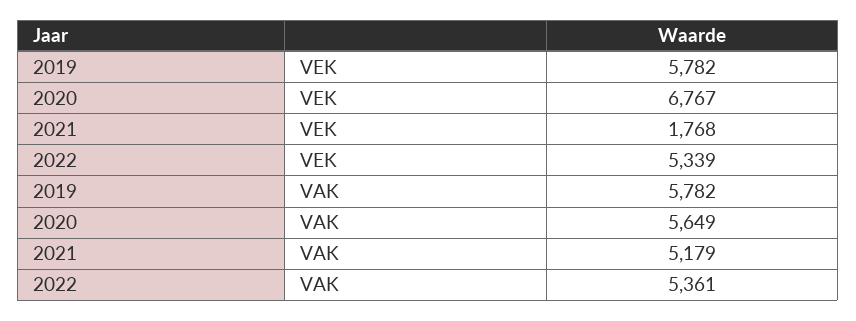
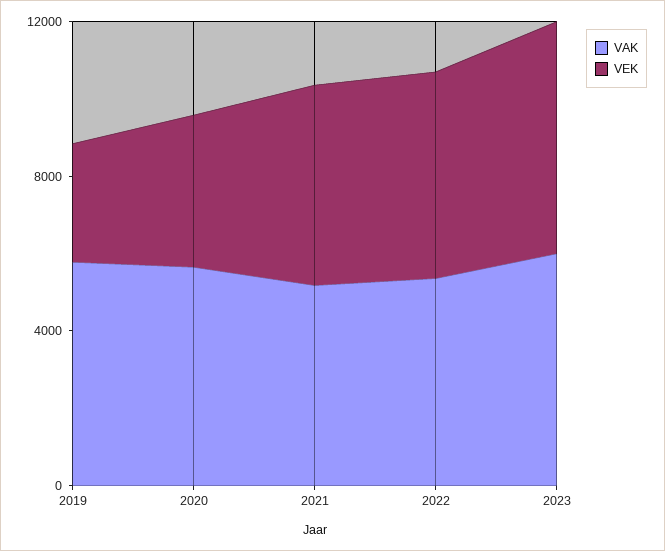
VEK, 2019: 5782 -> 3000
VEK, 2020: 6767 -> 4000
VEK, 2021: 1768 -> 5000
VAK, 2023: none -> 6000
VEK, 2023: none -> 6000

